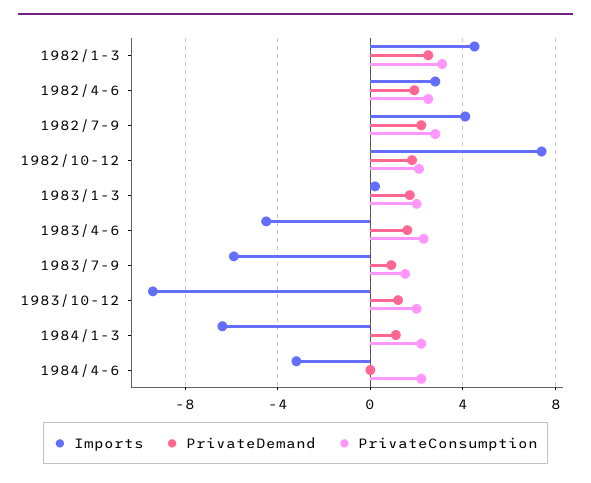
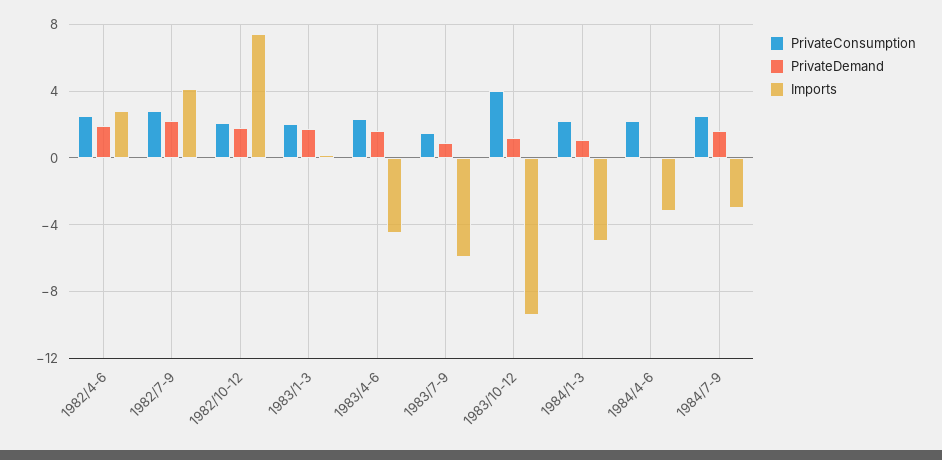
Imports, 1982/1-3: 4.5 -> none
PrivateDemand, 1982/1-3: 2.5 -> none
PrivateConsumption, 1982/1-3: 3 -> none
PrivateConsumption, 1983/10-12: 2 -> 4
Imports, 1984/1-3: -6.5 -> -5
PrivateConsumption, 1984/7-9: none -> 2.5
PrivateDemand, 1984/7-9: none -> 1.5
Imports, 1984/7-9: none -> -3

